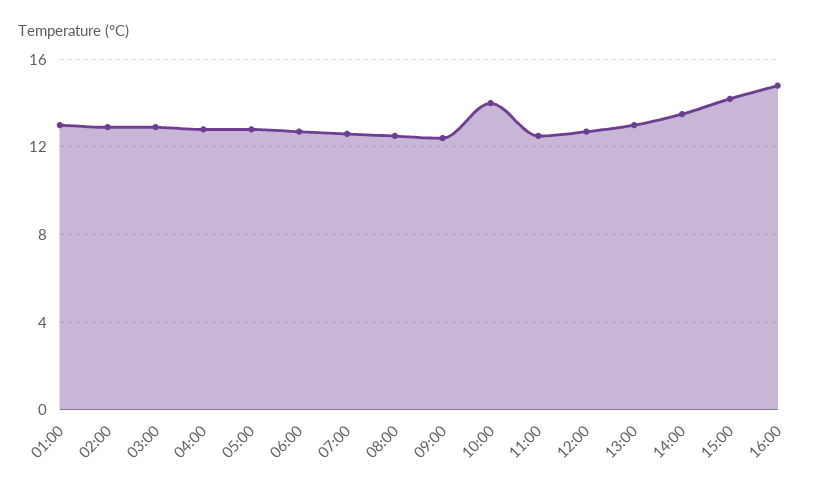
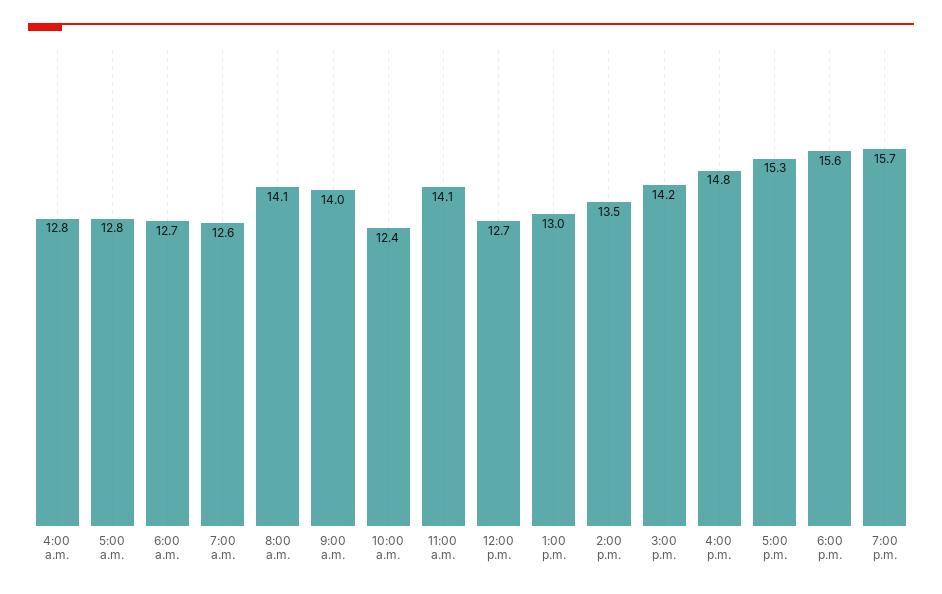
01:00: 13 -> none
02:00: 13 -> none
03:00: 13 -> none
08:00: 12.5 -> 14.1
09:00: 12.5 -> 14
10:00: 14 -> 12.4
11:00: 12.5 -> 14.1
5:00 p.m.: none -> 15.3
6:00 p.m.: none -> 15.6
7:00 p.m.: none -> 15.7

